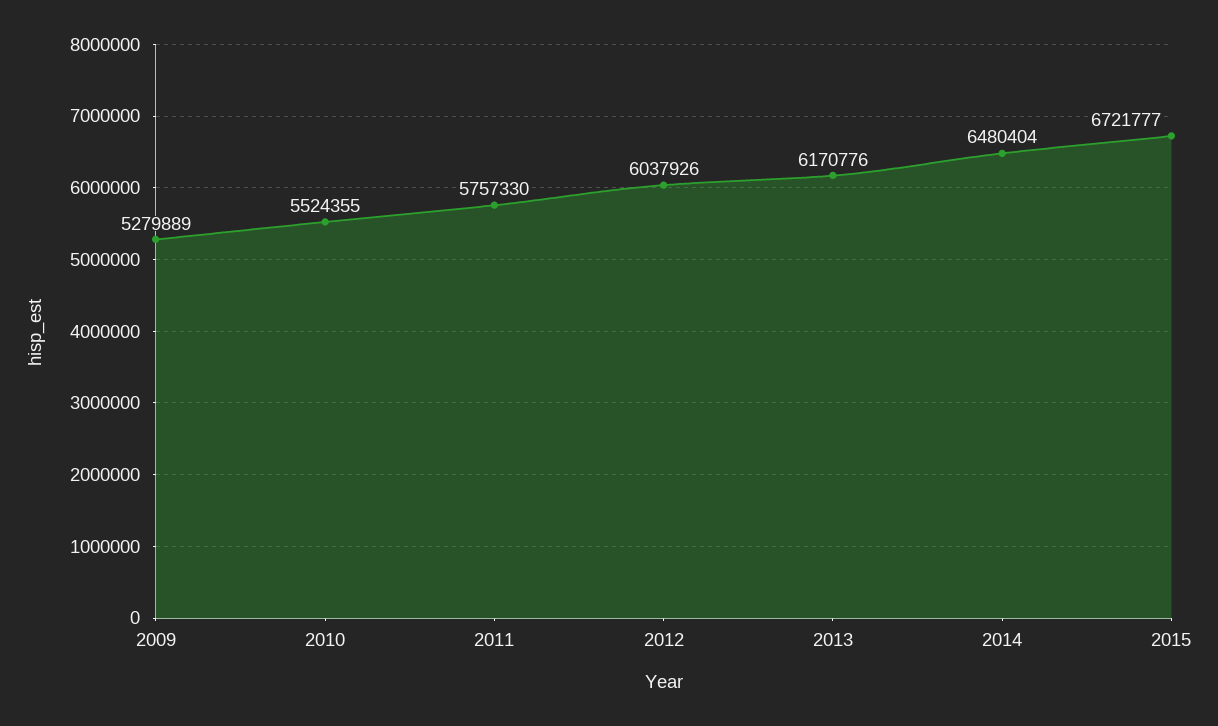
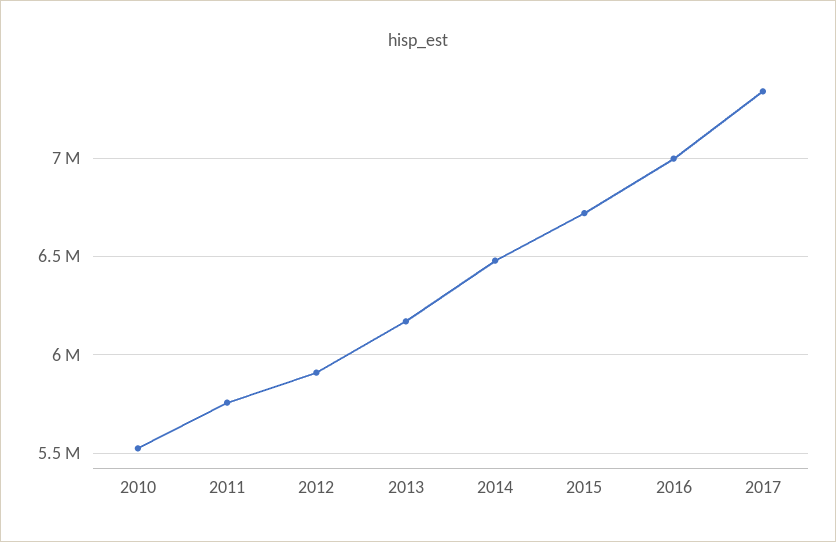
2009: 5279889 -> none
2012: 6037926 -> 5900000
2016: none -> 7000000
2017: none -> 7350000

